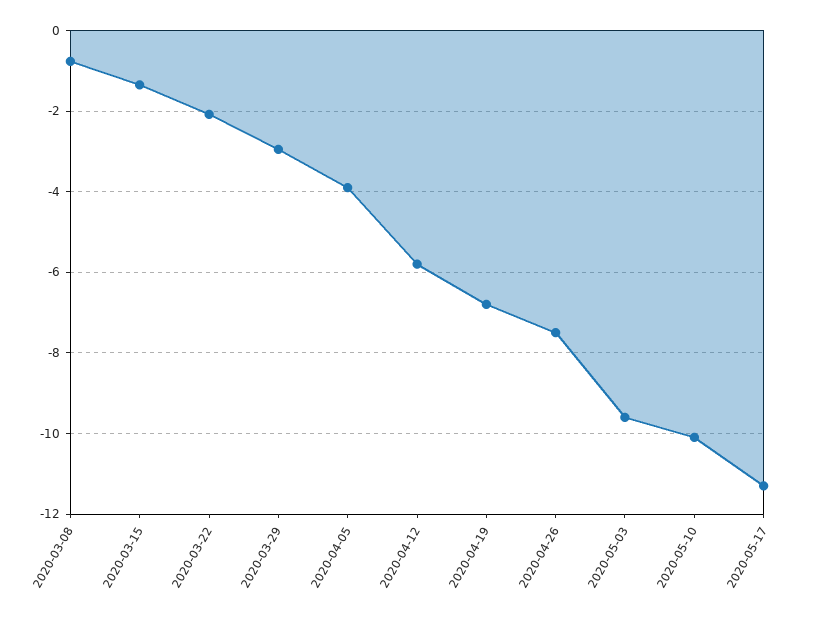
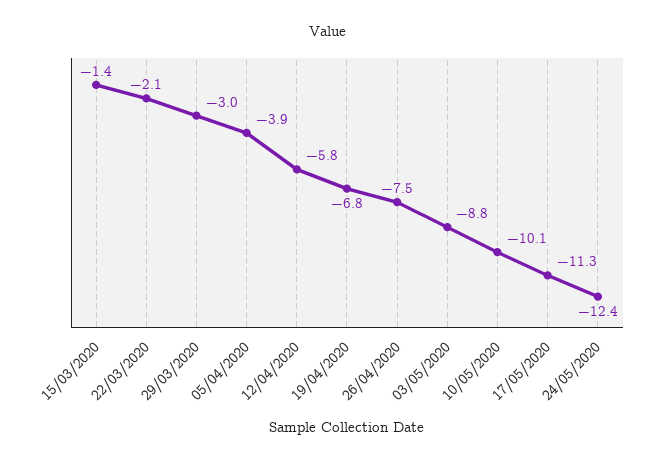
2020-03-08: -0.8 -> none
2020-05-03: -9.6 -> -8.8
24/05/2020: none -> -12.4

